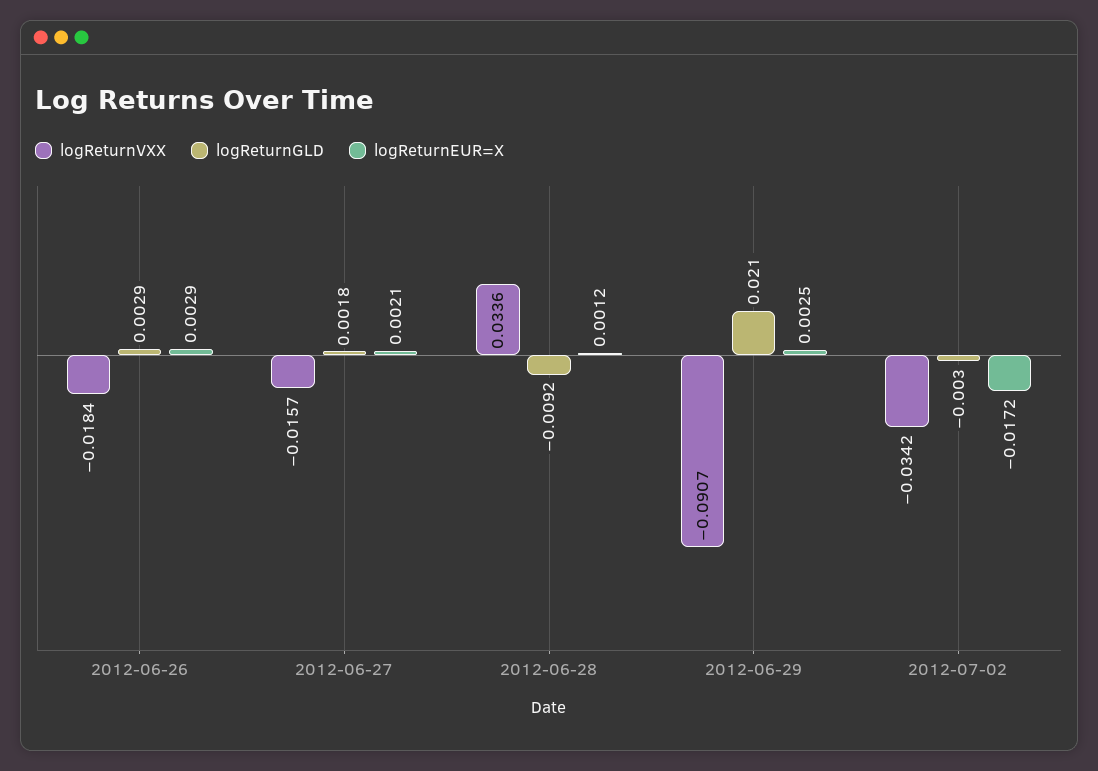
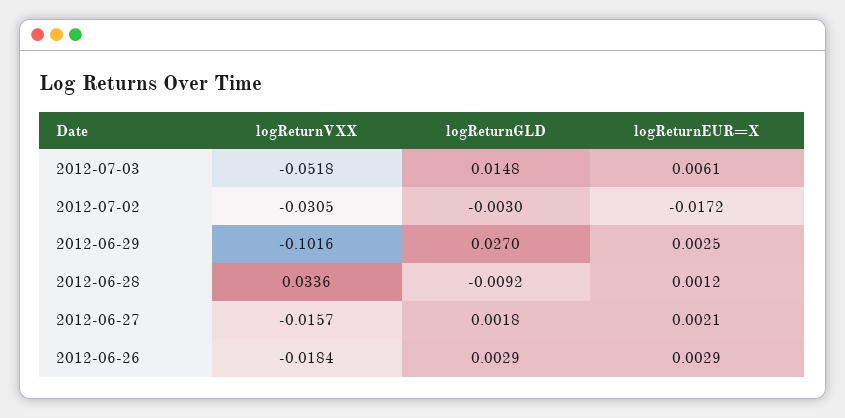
logReturnVXX, 2012-06-29: -0.0907 -> -0.1016
logReturnGLD, 2012-06-29: 0.021 -> 0.027
logReturnVXX, 2012-07-02: -0.0342 -> -0.0305
logReturnVXX, 2012-07-03: none -> -0.0518
logReturnGLD, 2012-07-03: none -> 0.0148
logReturnEUR=X, 2012-07-03: none -> 0.0061

